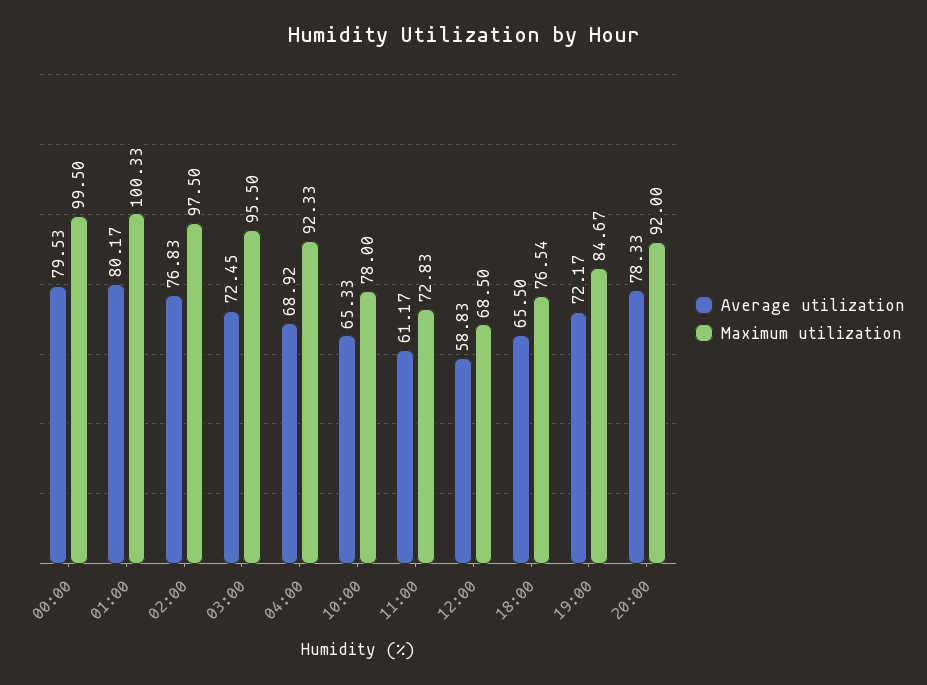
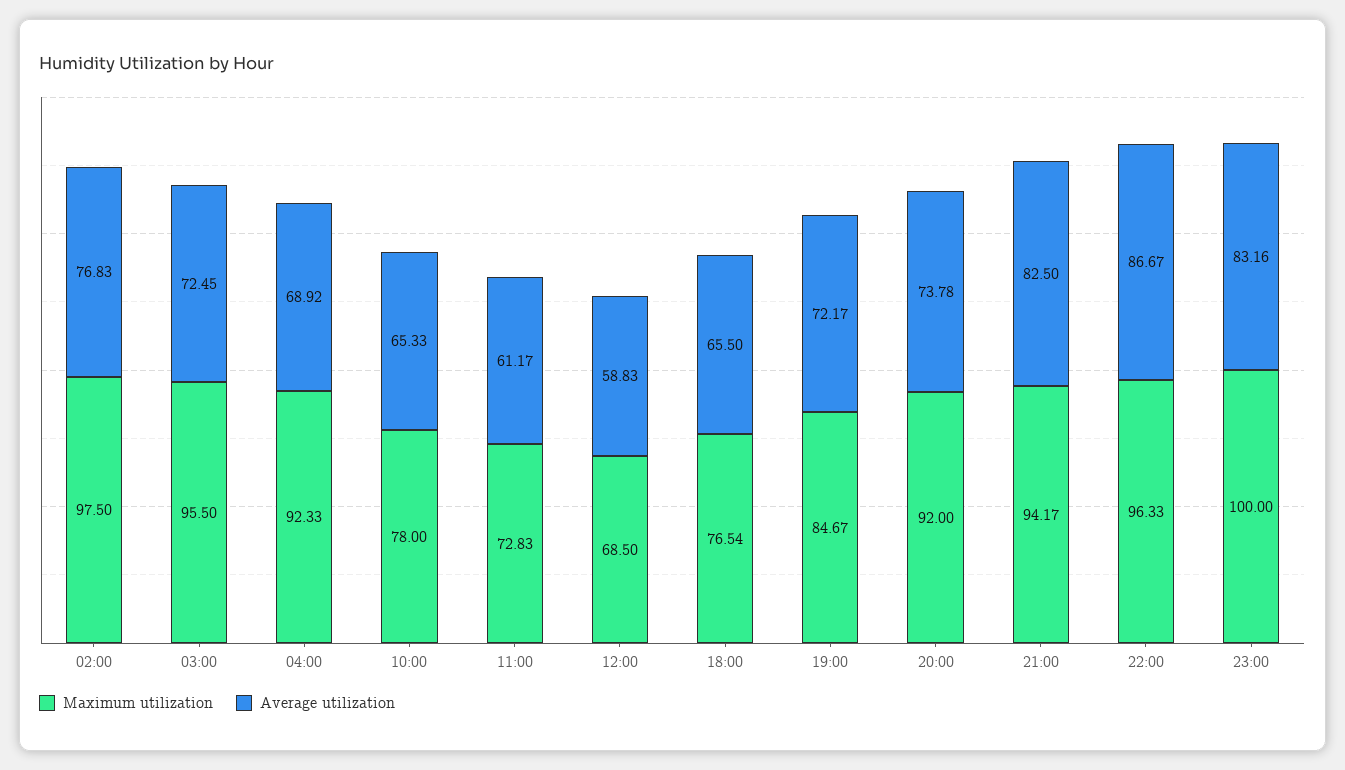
Average utilization, 00:00: 79.53 -> none
Maximum utilization, 00:00: 99.5 -> none
Average utilization, 01:00: 80.17 -> none
Maximum utilization, 01:00: 100.33 -> none
Average utilization, 20:00: 78.33 -> 73.78
Maximum utilization, 21:00: none -> 94.17
Average utilization, 21:00: none -> 82.5
Maximum utilization, 22:00: none -> 96.33
Average utilization, 22:00: none -> 86.67
Maximum utilization, 23:00: none -> 100
Average utilization, 23:00: none -> 83.16

